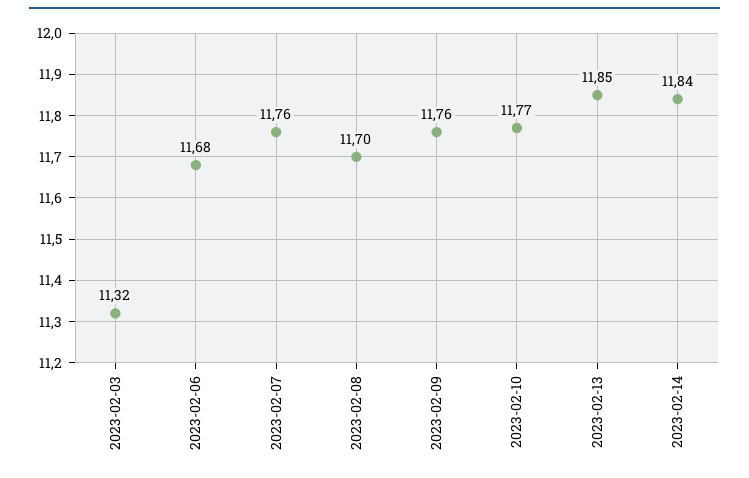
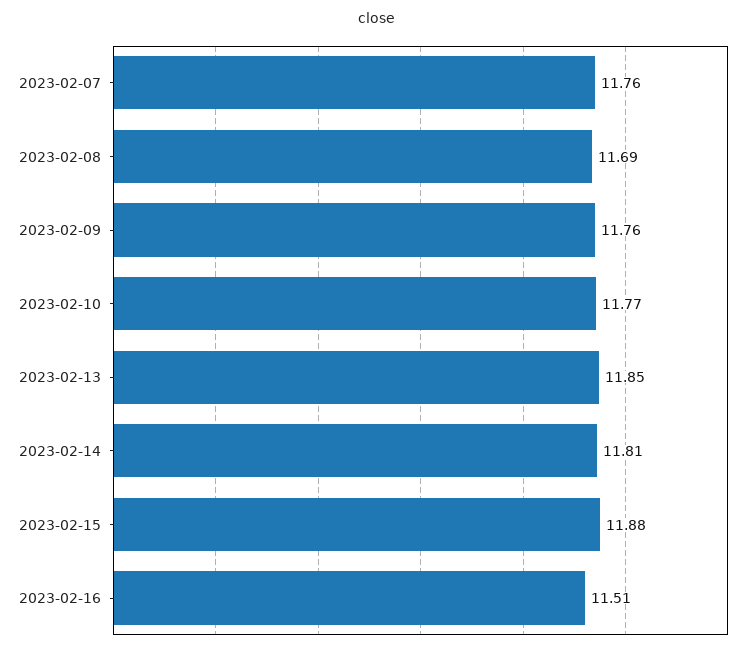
2023-02-03: 11.32 -> none
2023-02-06: 11.68 -> none
2023-02-08: 11.7 -> 11.69
2023-02-14: 11.84 -> 11.81
2023-02-15: none -> 11.88
2023-02-16: none -> 11.51

